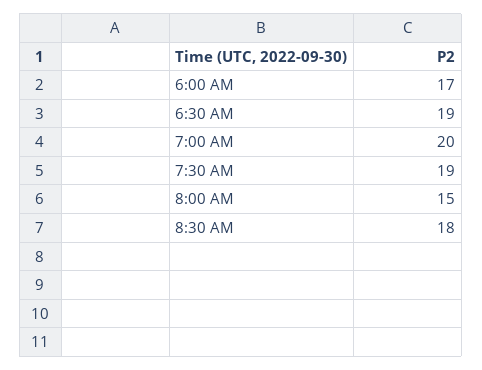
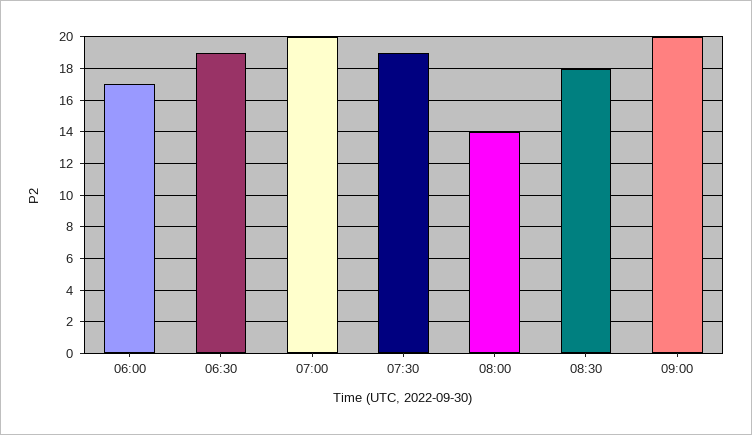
8:00 AM: 15 -> 14
09:00: none -> 20

